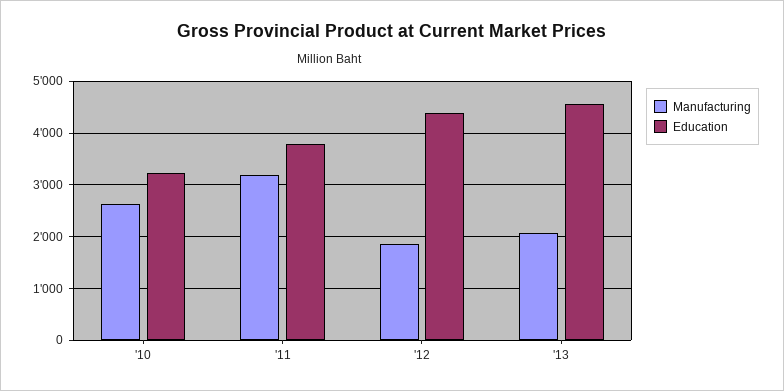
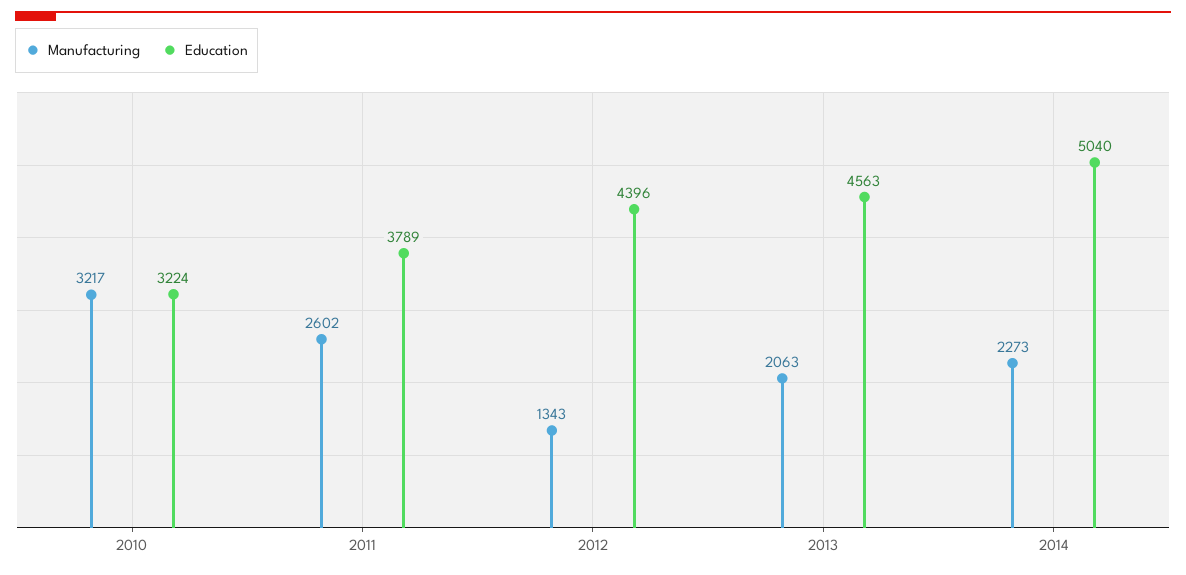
Manufacturing, '10: 2600 -> 3217
Manufacturing, '11: 3200 -> 2602
Manufacturing, '12: 1800 -> 1343
Manufacturing, 2014: none -> 2273
Education, 2014: none -> 5040

